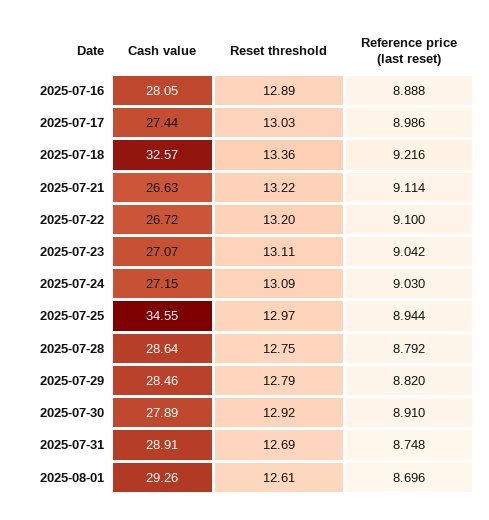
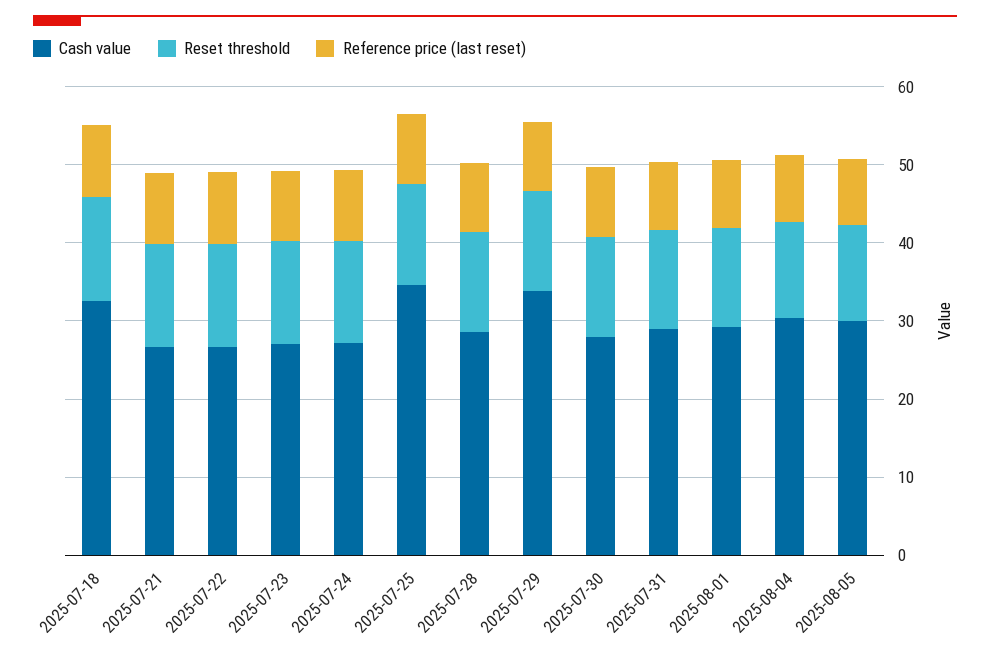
Cash value, 2025-07-16: 28.05 -> none
Reset threshold, 2025-07-16: 12.89 -> none
Reference price (last reset), 2025-07-16: 8.888 -> none
Cash value, 2025-07-17: 27.44 -> none
Reset threshold, 2025-07-17: 13.03 -> none
Reference price (last reset), 2025-07-17: 8.986 -> none
Cash value, 2025-07-29: 28.46 -> 34
Cash value, 2025-08-04: none -> 30
Reset threshold, 2025-08-04: none -> 12
Reference price (last reset), 2025-08-04: none -> 8
Cash value, 2025-08-05: none -> 30
Reset threshold, 2025-08-05: none -> 12
Reference price (last reset), 2025-08-05: none -> 8

